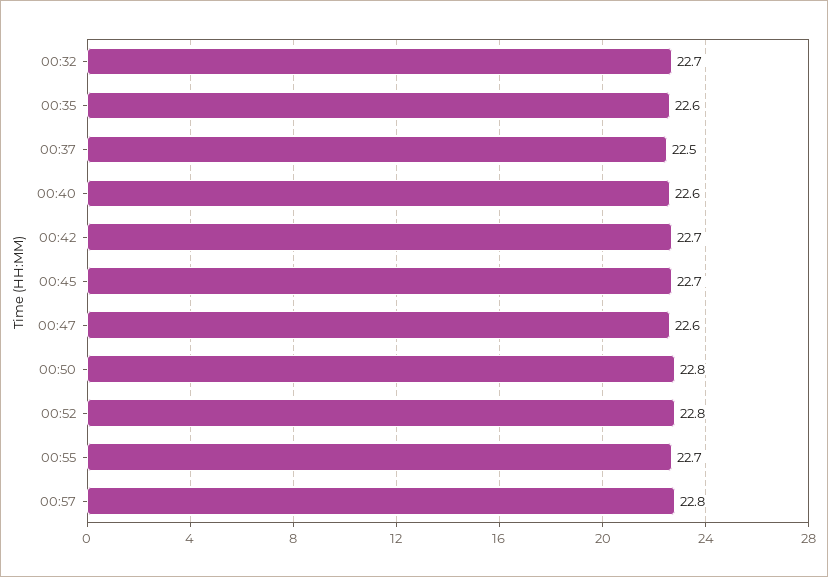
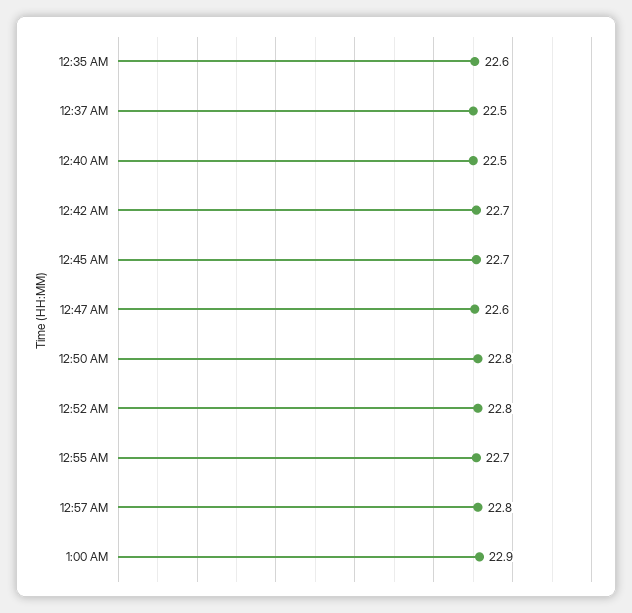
00:32: 22.7 -> none
00:40: 22.6 -> 22.5
1:00 AM: none -> 22.9

